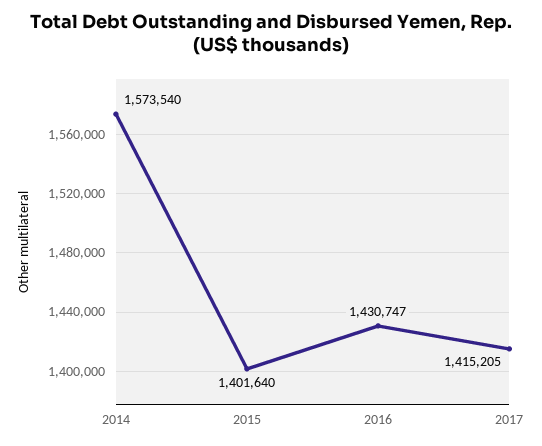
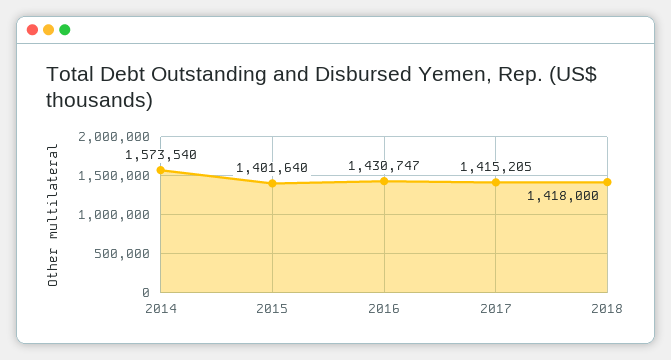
2018: none -> 1418000

